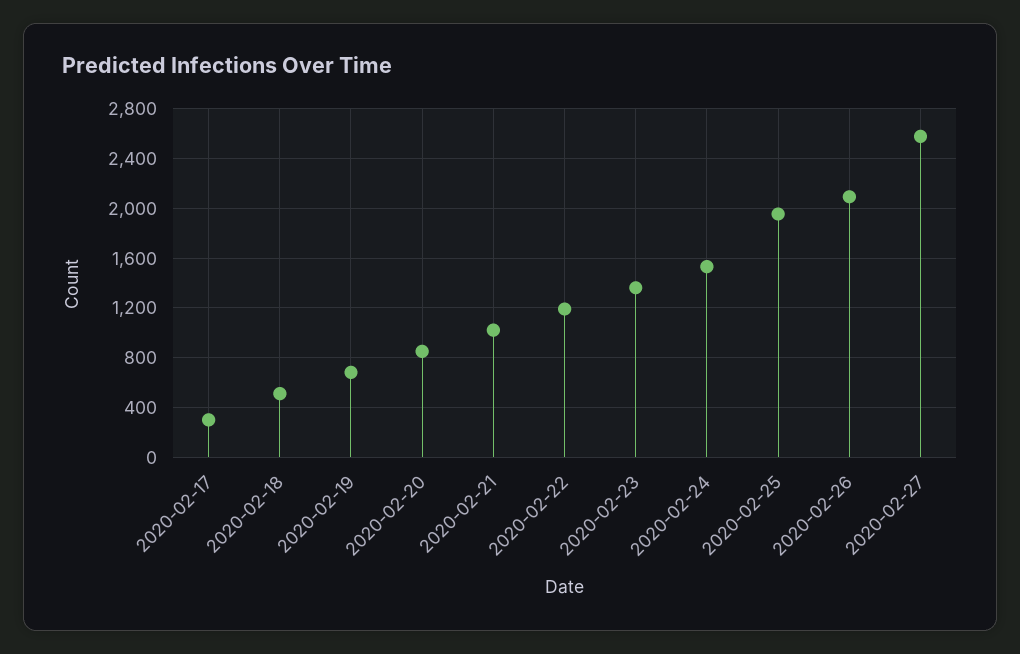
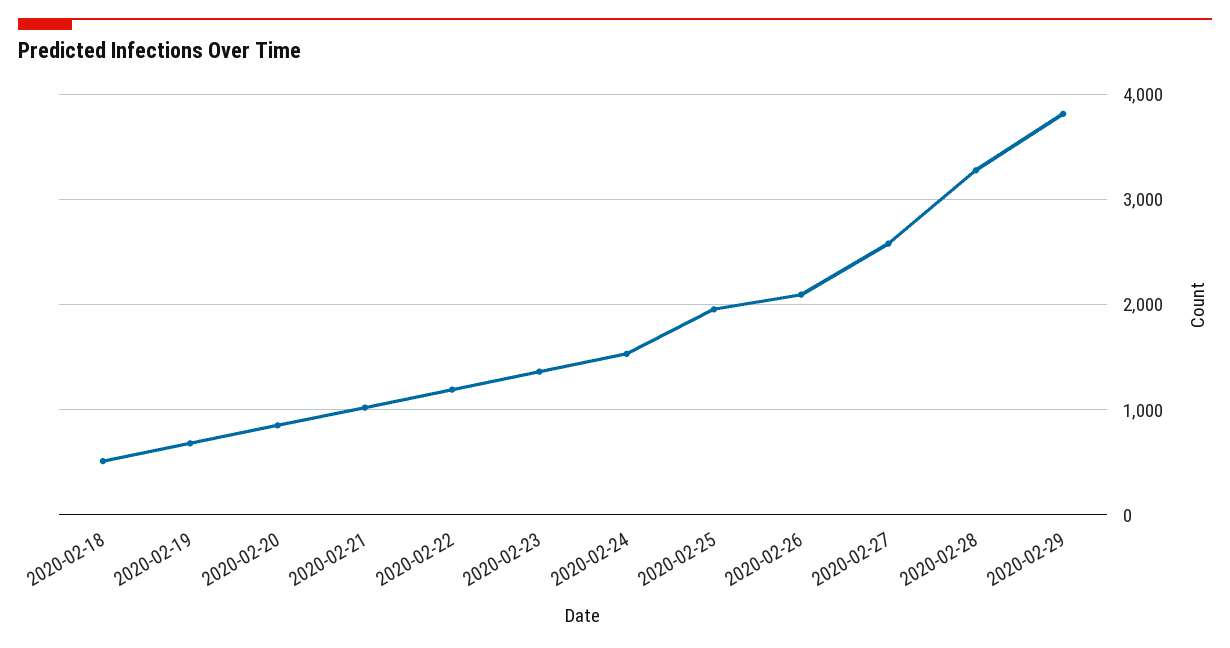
2020-02-17: 300 -> none
2020-02-28: none -> 3300
2020-02-29: none -> 3800

